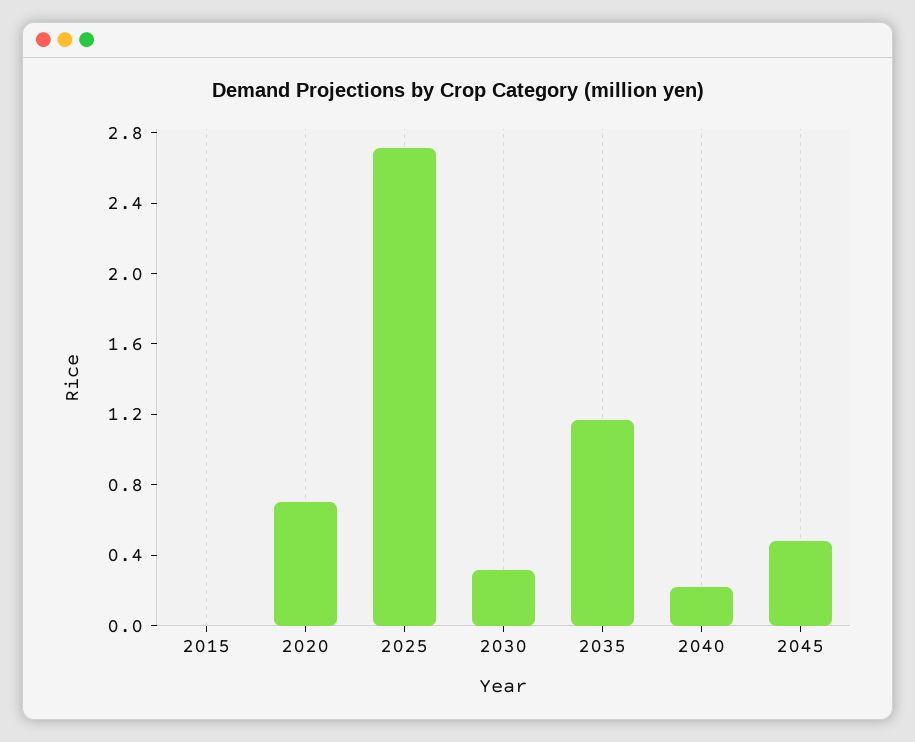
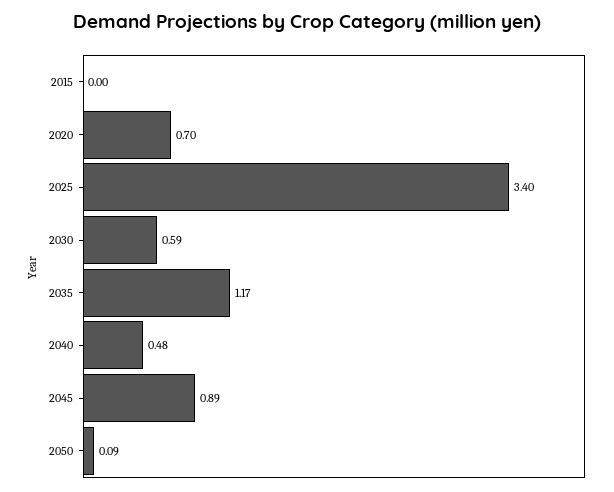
2025: 2.7 -> 3.4
2030: 0.3 -> 0.59
2040: 0.2 -> 0.48
2045: 0.5 -> 0.89
2050: none -> 0.09

